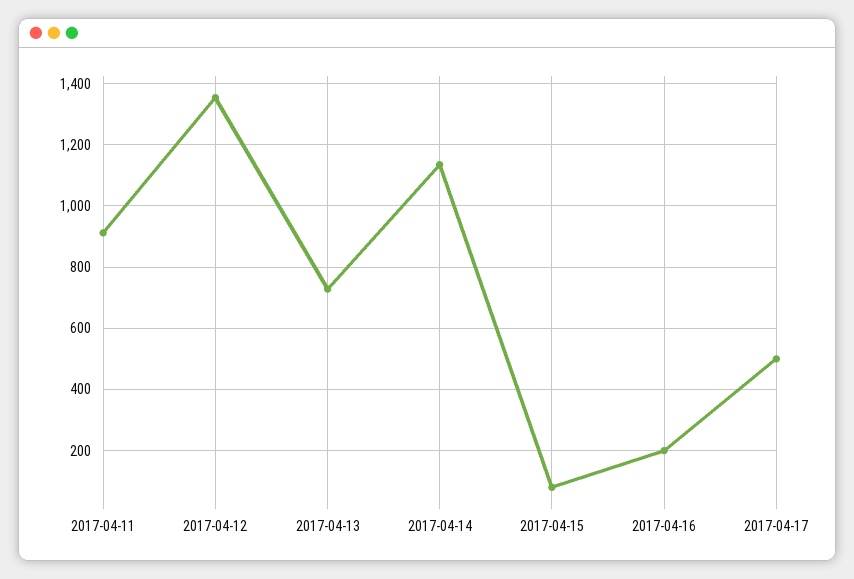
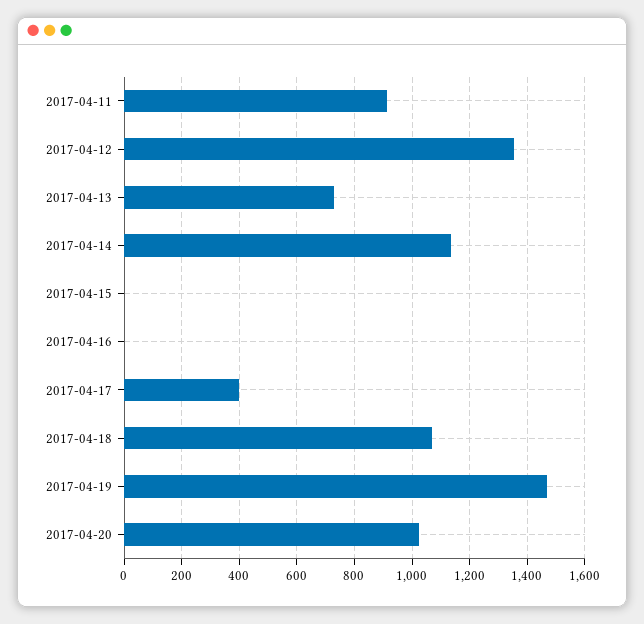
2017-04-15: 80 -> 0
2017-04-16: 200 -> 0
2017-04-17: 500 -> 400
2017-04-18: none -> 1075
2017-04-19: none -> 1475
2017-04-20: none -> 1025

